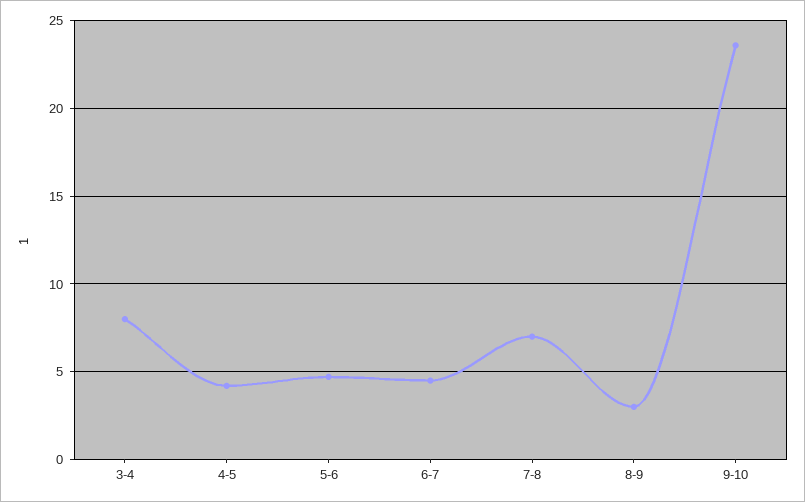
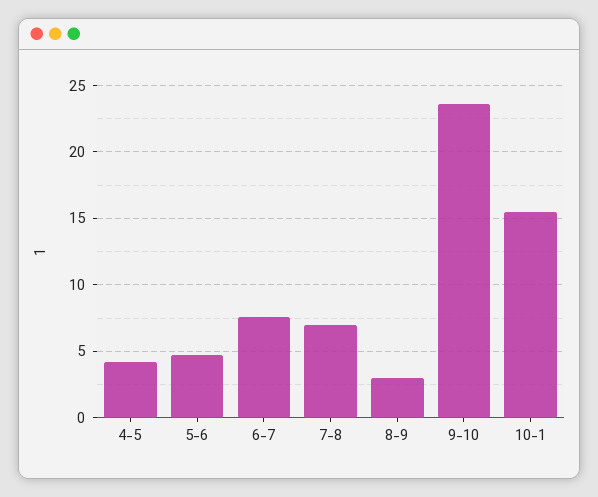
3-4: 8 -> none
6-7: 4.5 -> 7.5
10-1: none -> 15.5

